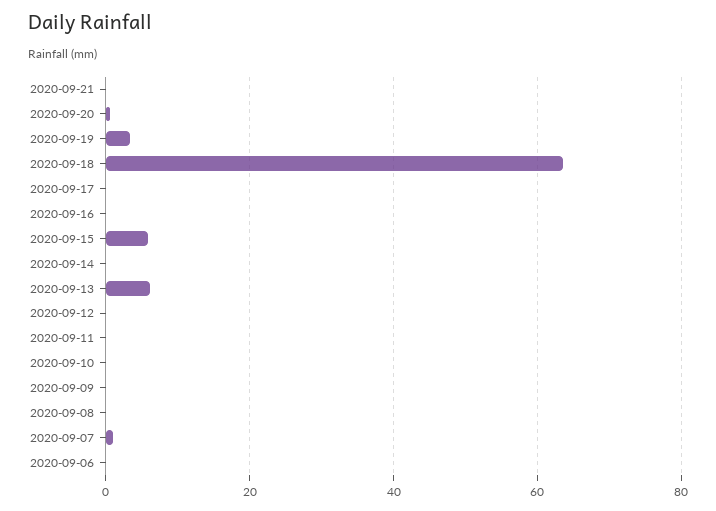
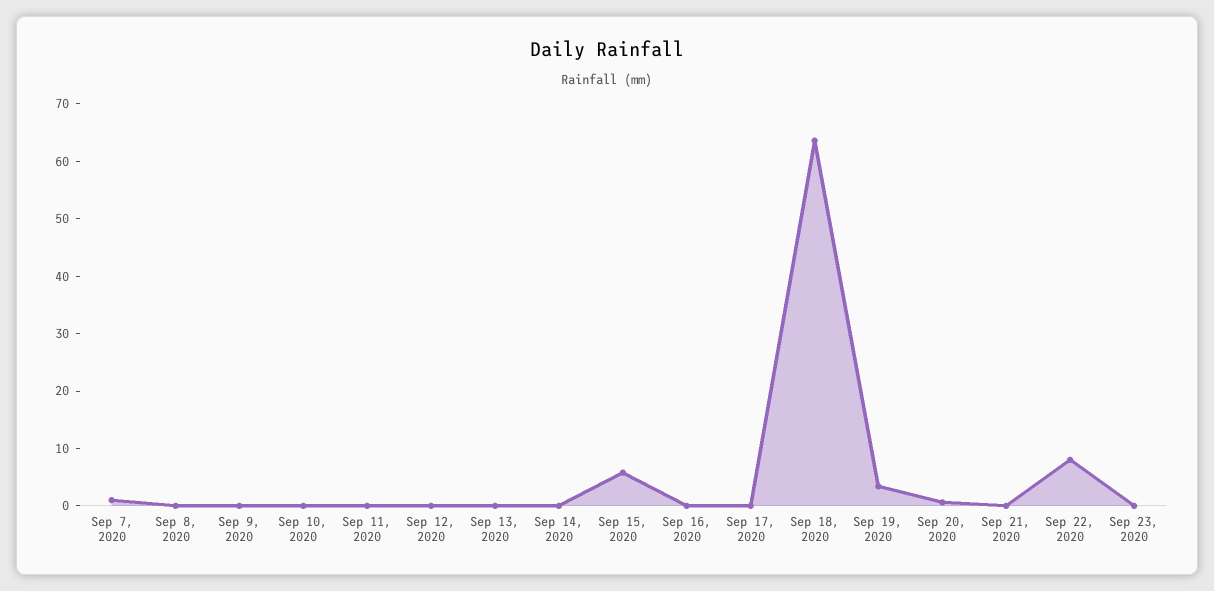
2020-09-13: 6 -> 0
2020-09-06: 0 -> none
Sep 22, 2020: none -> 8
Sep 23, 2020: none -> 0

